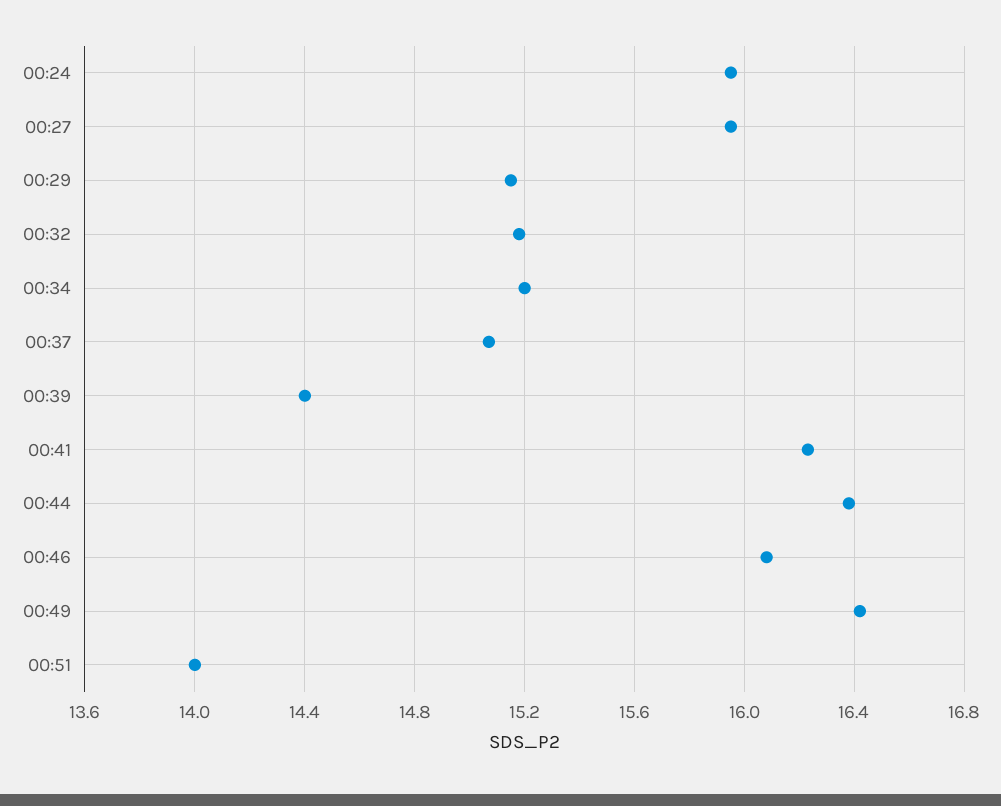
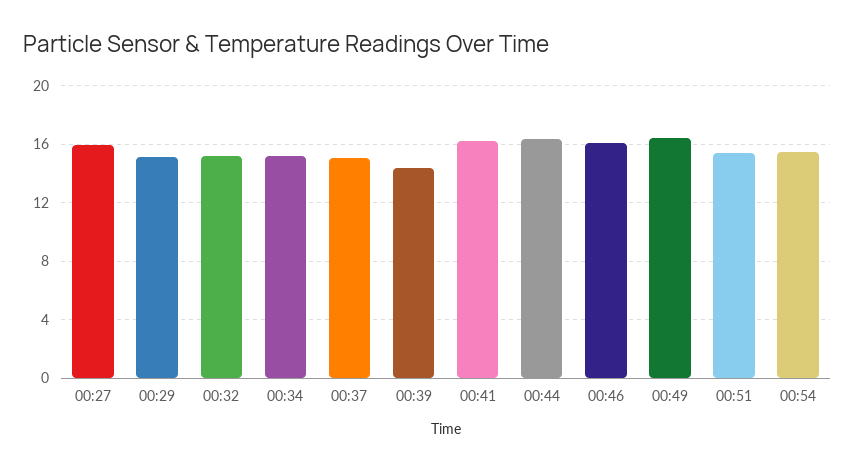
00:24: 15.95 -> none
00:51: 14 -> 15.5
00:54: none -> 15.5

